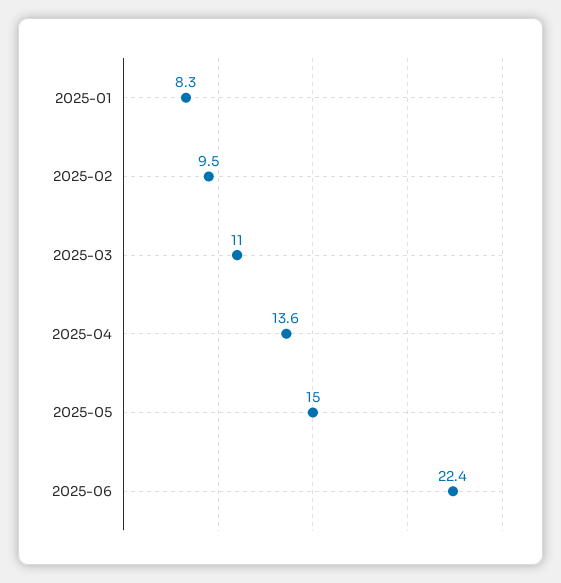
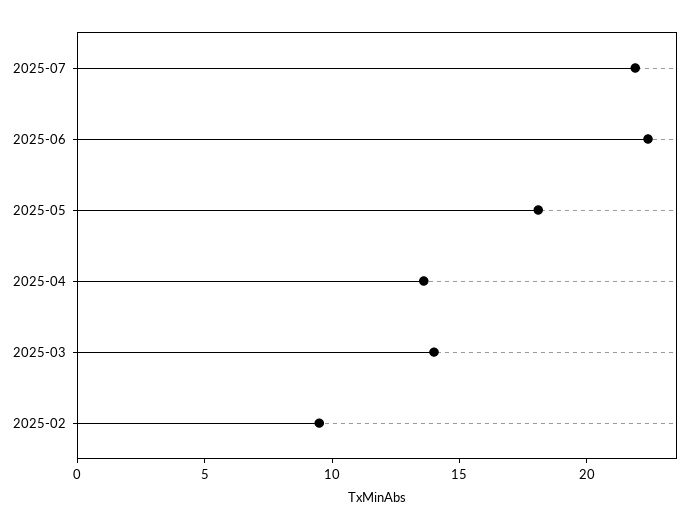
2025-01: 8.3 -> none
2025-03: 11 -> 14
2025-05: 15 -> 18
2025-07: none -> 22

